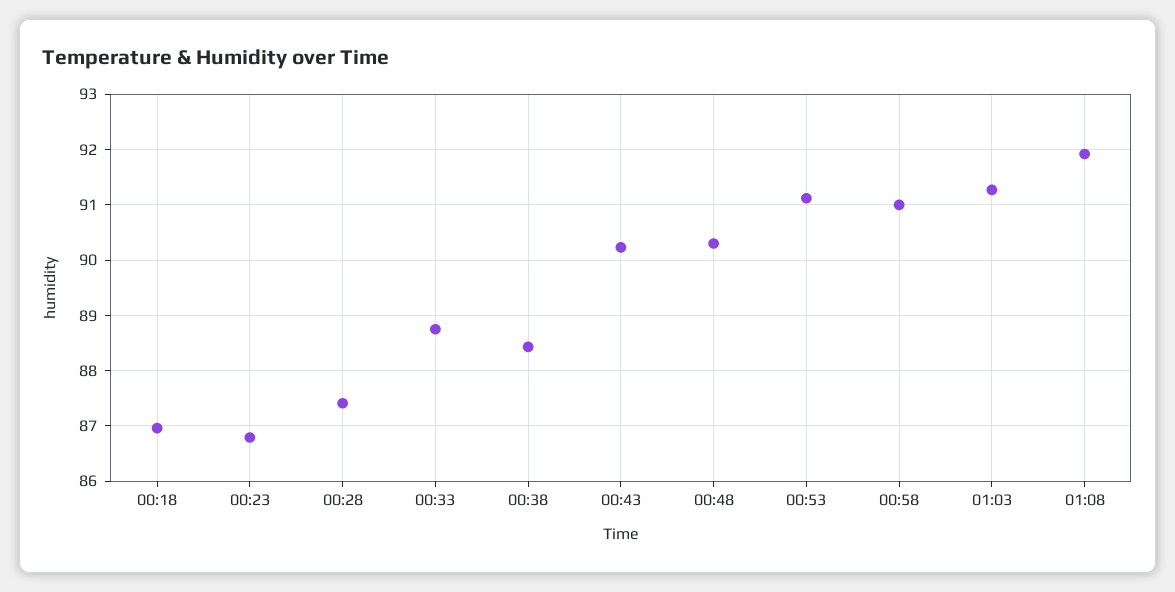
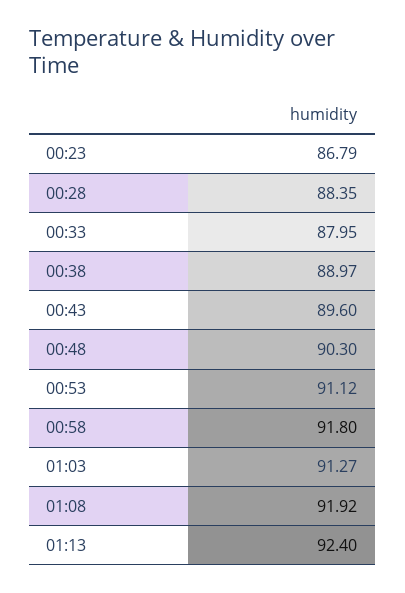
00:18: 87 -> none
00:28: 87.4 -> 88.35
00:33: 88.8 -> 87.95
00:38: 88.4 -> 88.97
00:43: 90.2 -> 89.6
00:58: 91 -> 91.8
01:13: none -> 92.4

